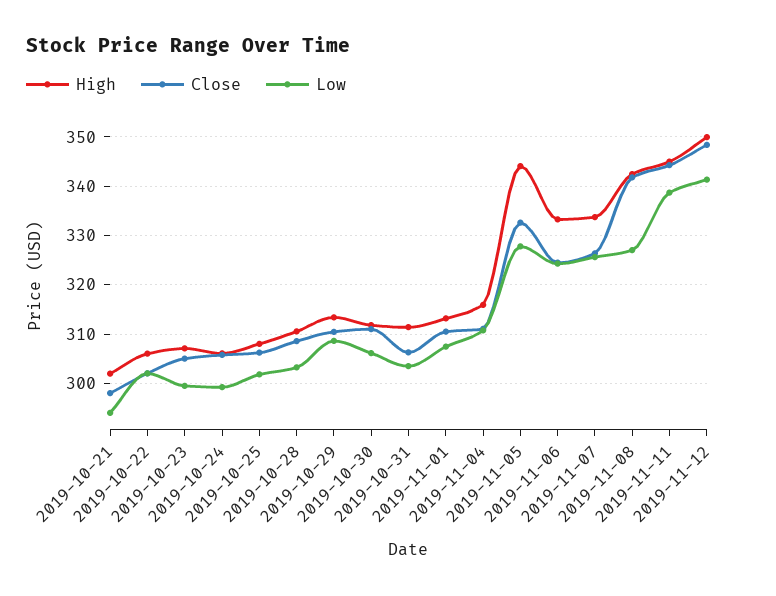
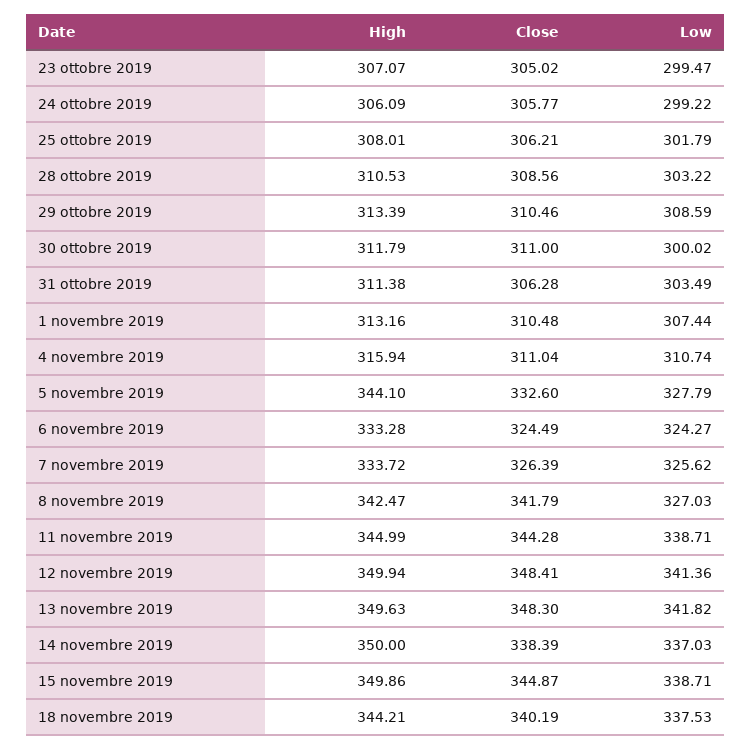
High, 2019-10-21: 302 -> none
Close, 2019-10-21: 298 -> none
Low, 2019-10-21: 294 -> none
High, 2019-10-22: 306 -> none
Close, 2019-10-22: 302 -> none
Low, 2019-10-22: 302 -> none
Low, 2019-10-30: 306 -> 300.02
High, 13 novembre 2019: none -> 349.63
Close, 13 novembre 2019: none -> 348.3
Low, 13 novembre 2019: none -> 341.82
High, 14 novembre 2019: none -> 350
Close, 14 novembre 2019: none -> 338.39
Low, 14 novembre 2019: none -> 337.03
High, 15 novembre 2019: none -> 349.86
Close, 15 novembre 2019: none -> 344.87
Low, 15 novembre 2019: none -> 338.71
High, 18 novembre 2019: none -> 344.21
Close, 18 novembre 2019: none -> 340.19
Low, 18 novembre 2019: none -> 337.53

